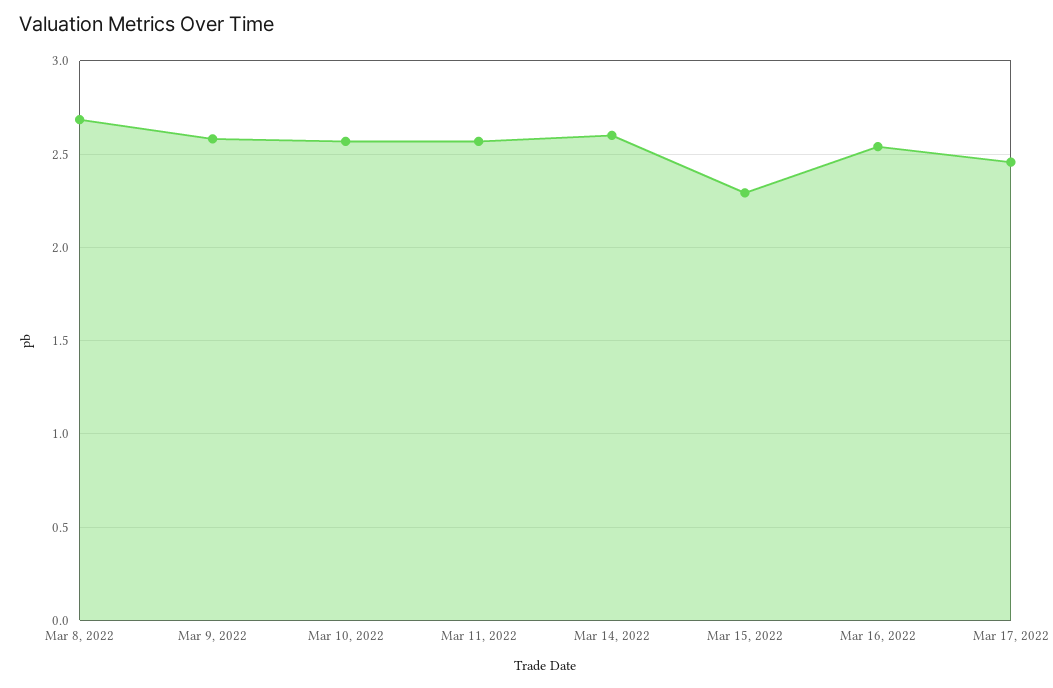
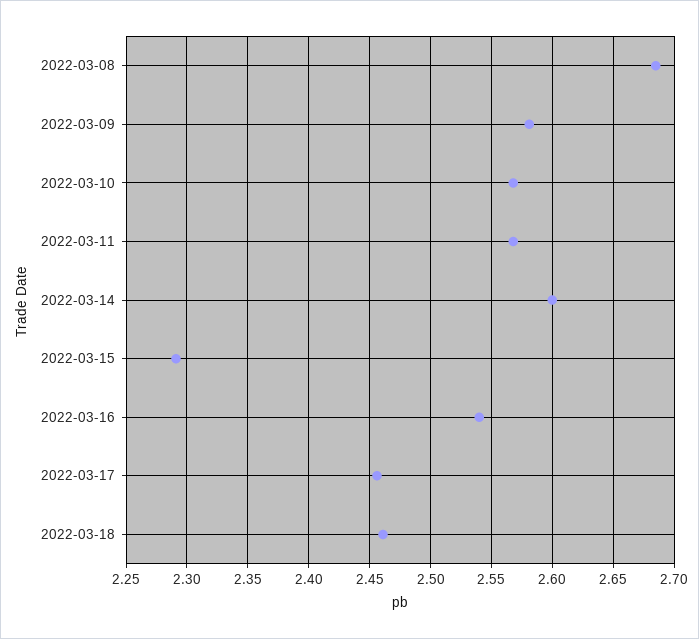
2022-03-18: none -> 2.46

